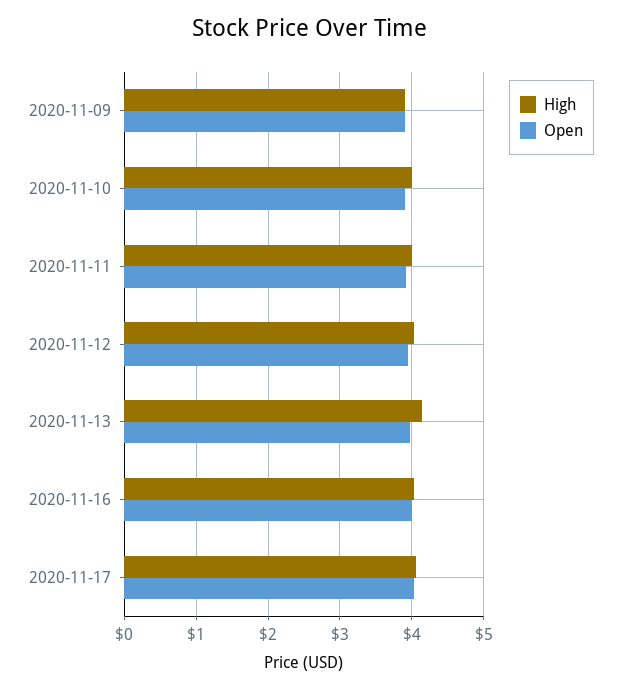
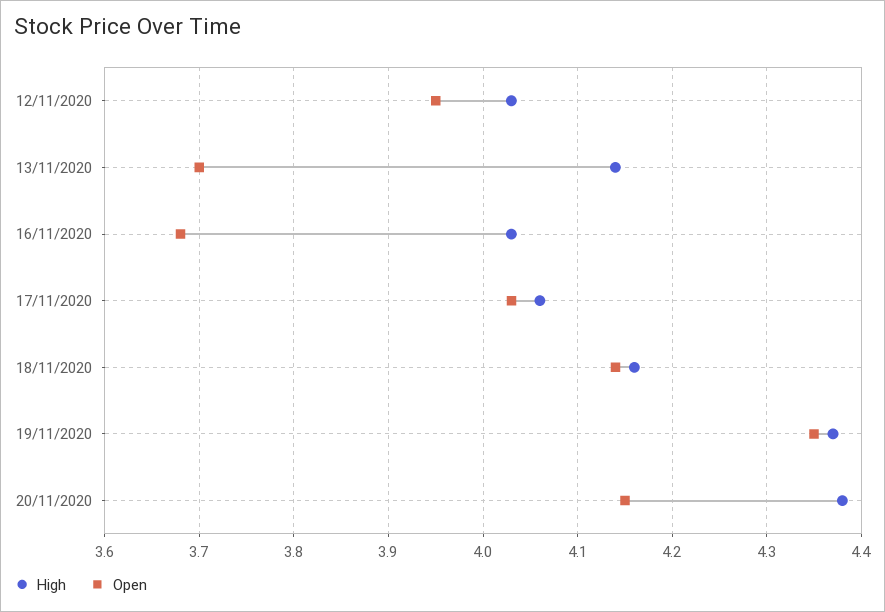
High, 2020-11-09: 3.9 -> none
Open, 2020-11-09: 3.9 -> none
High, 2020-11-10: 4 -> none
Open, 2020-11-10: 3.9 -> none
High, 2020-11-11: 4 -> none
Open, 2020-11-11: 3.9 -> none
Open, 2020-11-13: 4 -> 3.7
Open, 2020-11-16: 4 -> 3.68
High, 18/11/2020: none -> 4.16
Open, 18/11/2020: none -> 4.14
High, 19/11/2020: none -> 4.37
Open, 19/11/2020: none -> 4.35
High, 20/11/2020: none -> 4.38
Open, 20/11/2020: none -> 4.15

